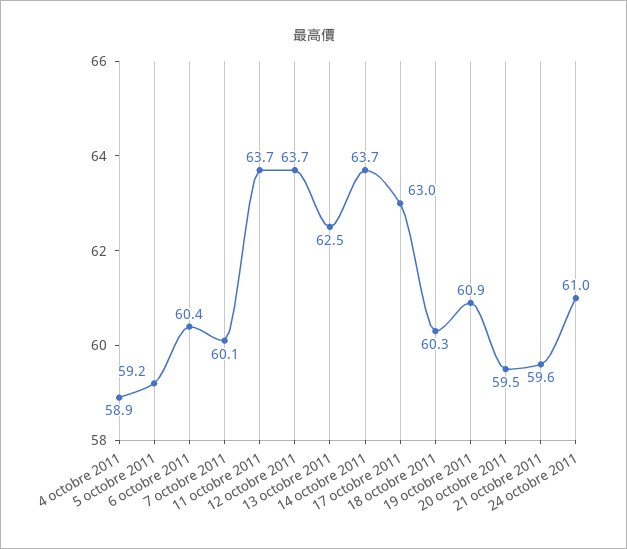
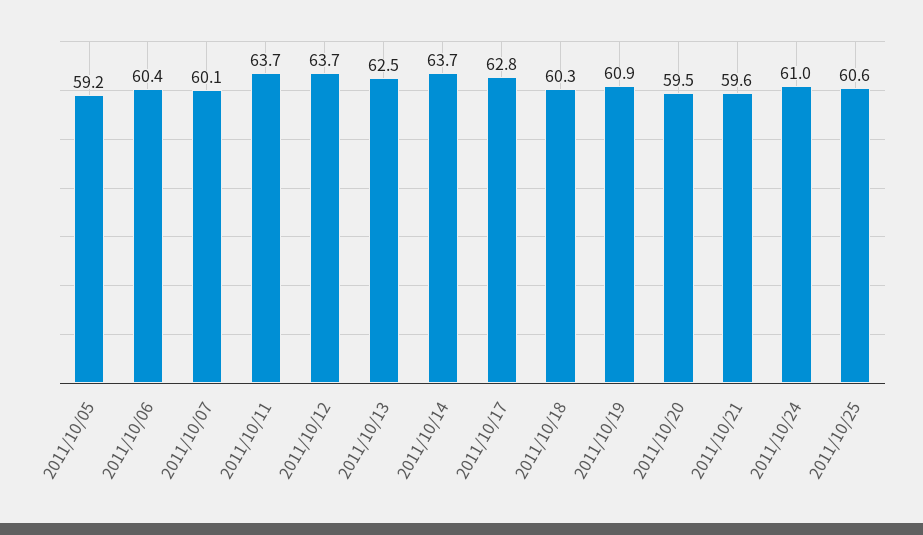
4 octobre 2011: 58.9 -> none
17 octobre 2011: 63 -> 62.8
2011/10/25: none -> 60.6

